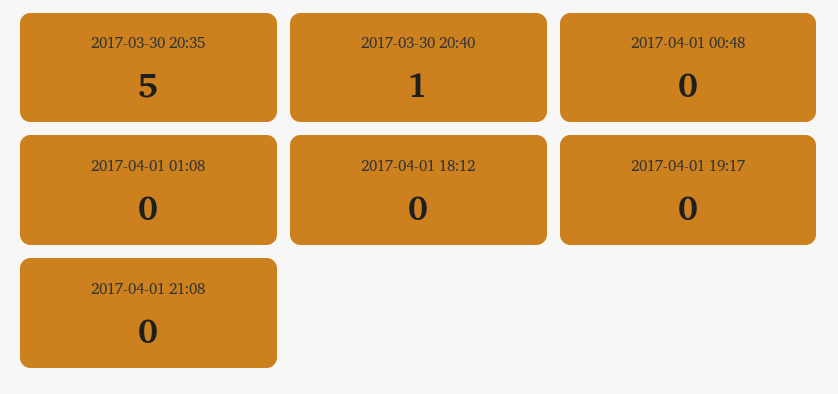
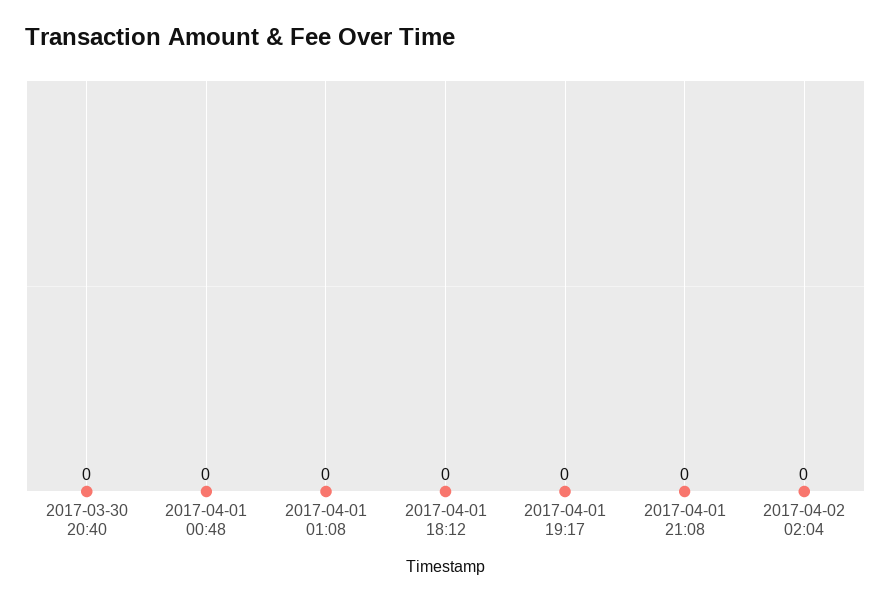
2017-03-30 20:35: 5 -> none
2017-03-30 20:40: 1 -> 0
2017-04-02 02:04: none -> 0

